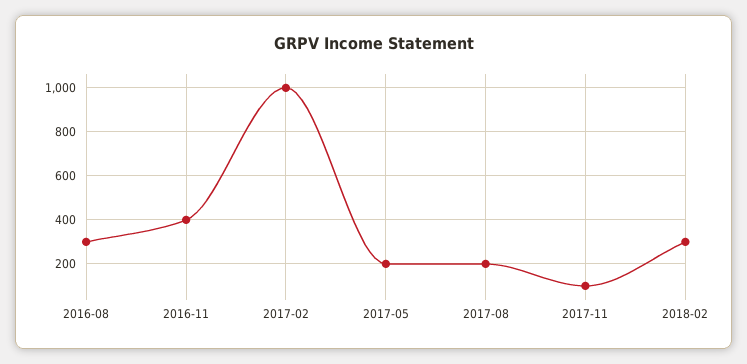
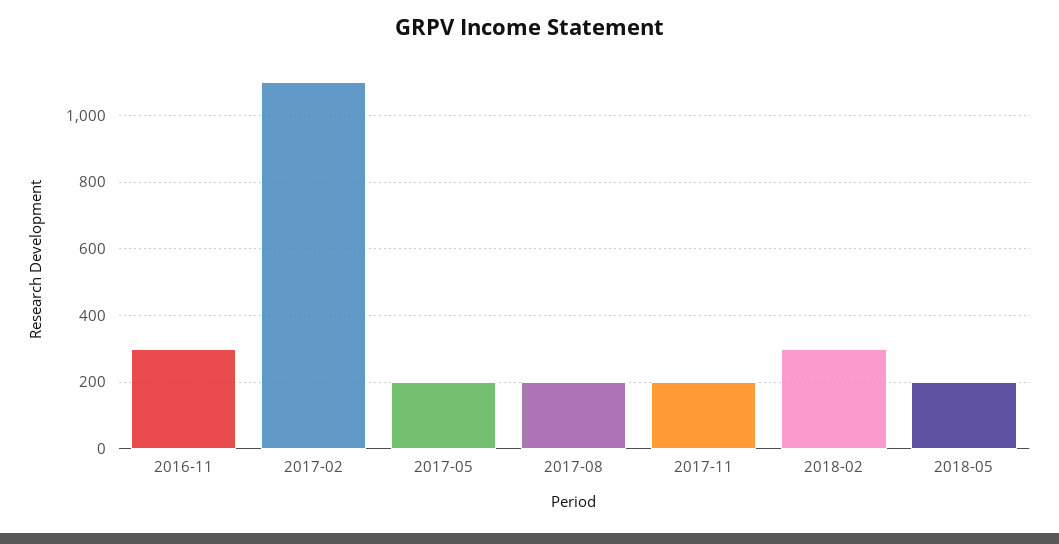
2016-08: 300 -> none
2016-11: 400 -> 300
2017-02: 1000 -> 1100
2017-11: 100 -> 200
2018-05: none -> 200

